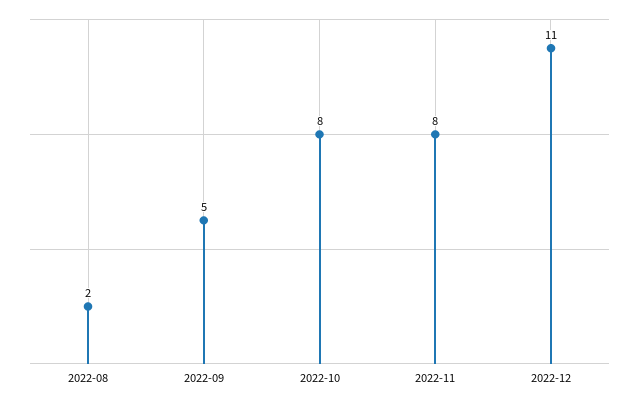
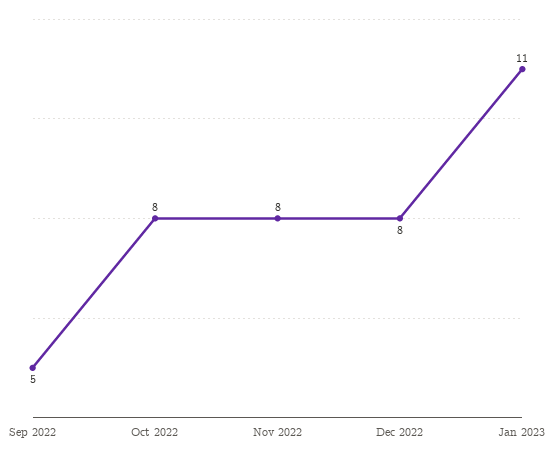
2022-08: 2 -> none
2022-12: 11 -> 8
Jan 2023: none -> 11

